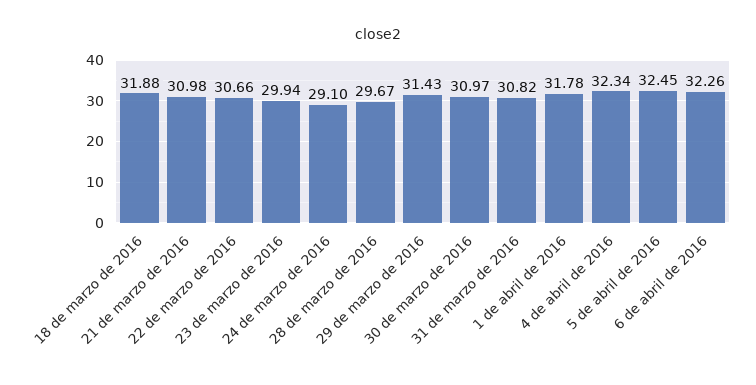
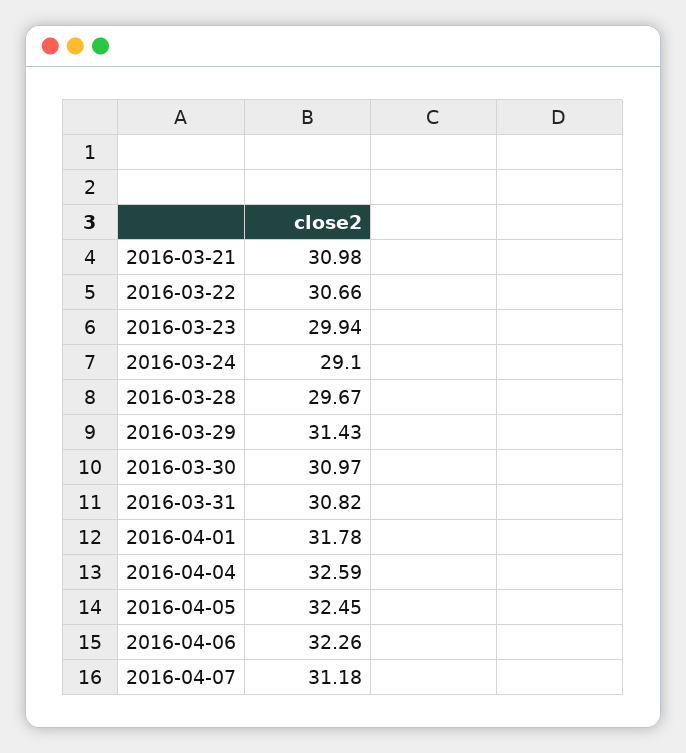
18 de marzo de 2016: 31.88 -> none
4 de abril de 2016: 32.34 -> 32.59
2016-04-07: none -> 31.18

